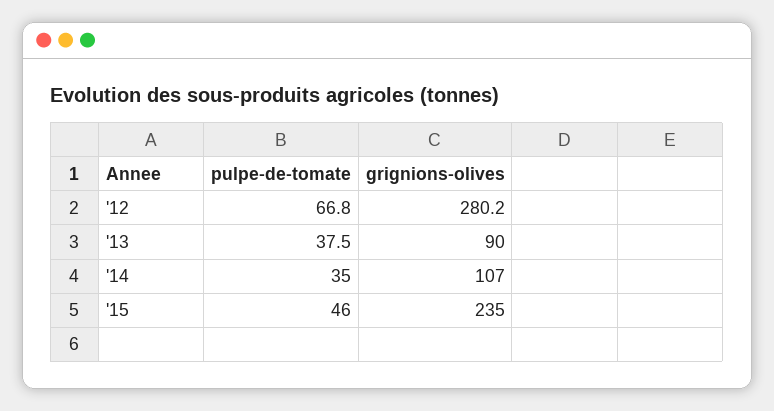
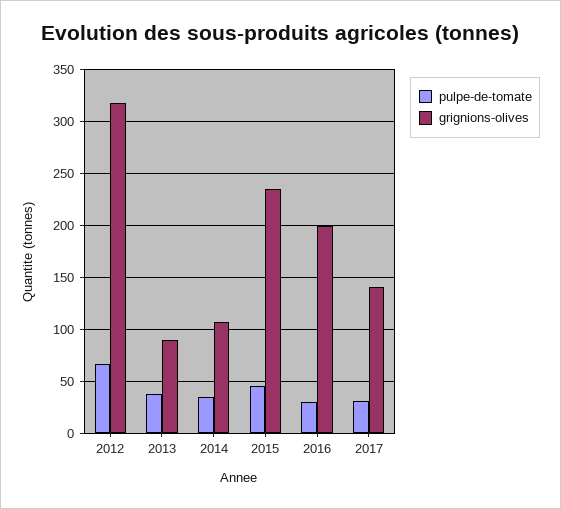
grignions-olives, '12: 280.2 -> 320
pulpe-de-tomate, 2016: none -> 30
grignions-olives, 2016: none -> 200
pulpe-de-tomate, 2017: none -> 30
grignions-olives, 2017: none -> 140

